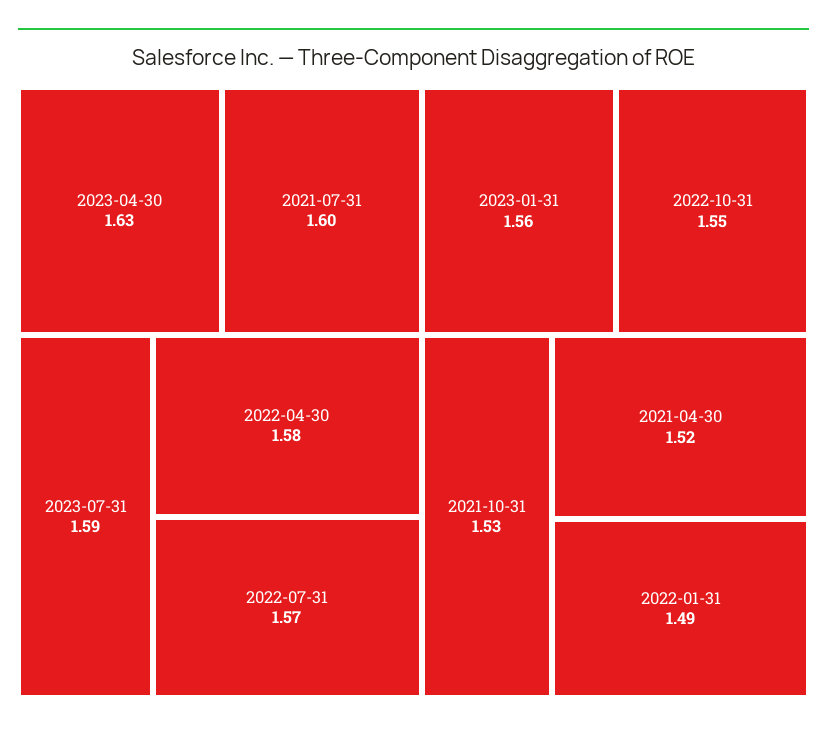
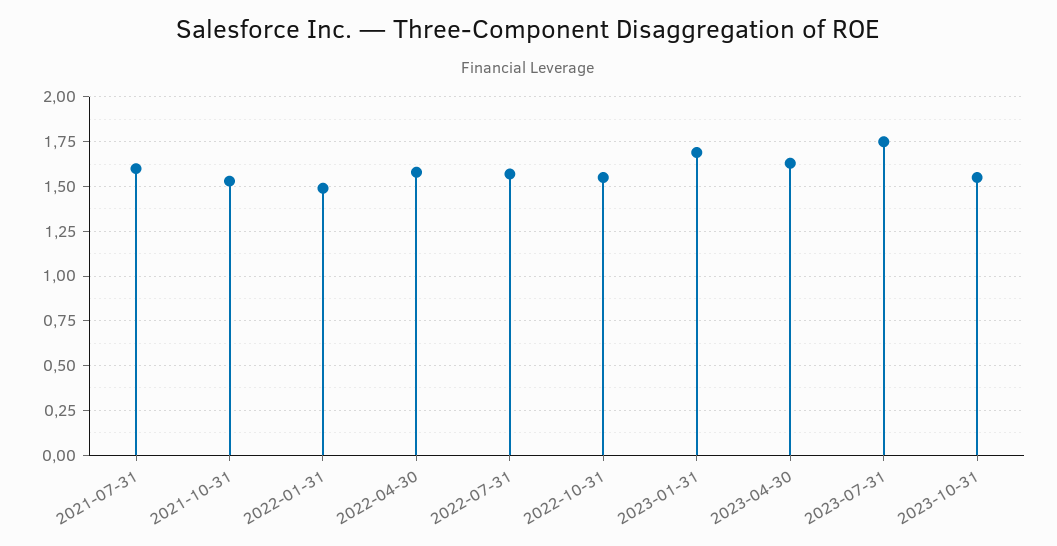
2023-07-31: 1.59 -> 1.75
2023-01-31: 1.56 -> 1.7
2021-04-30: 1.52 -> none
2023-10-31: none -> 1.55

